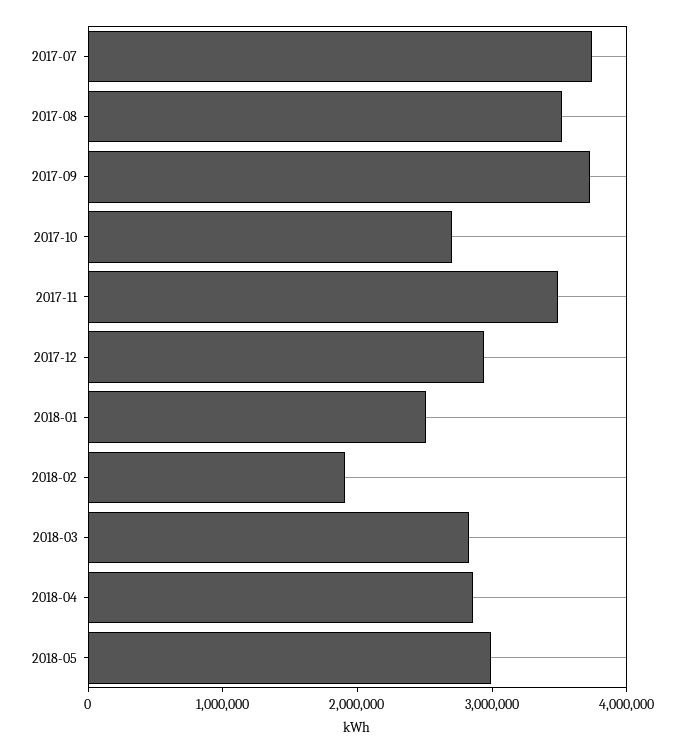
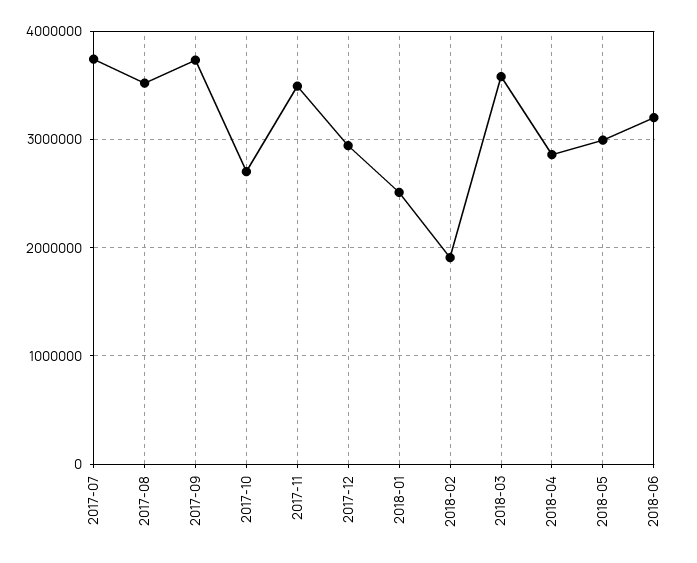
2018-03: 2800000 -> 3600000
2018-06: none -> 3200000

